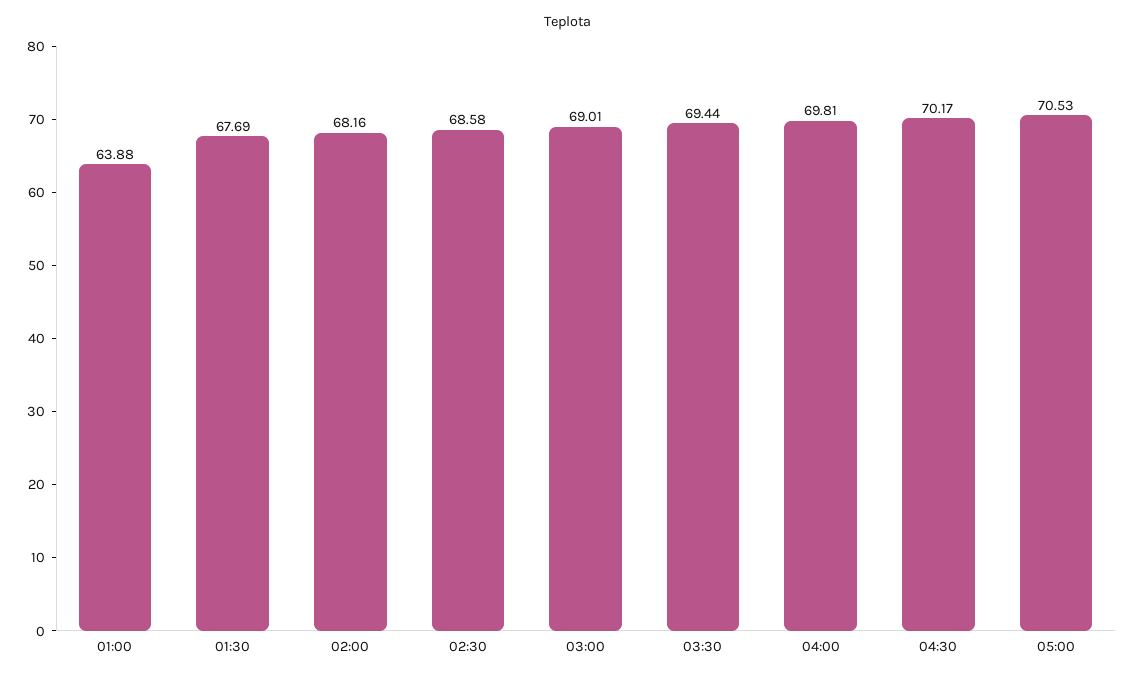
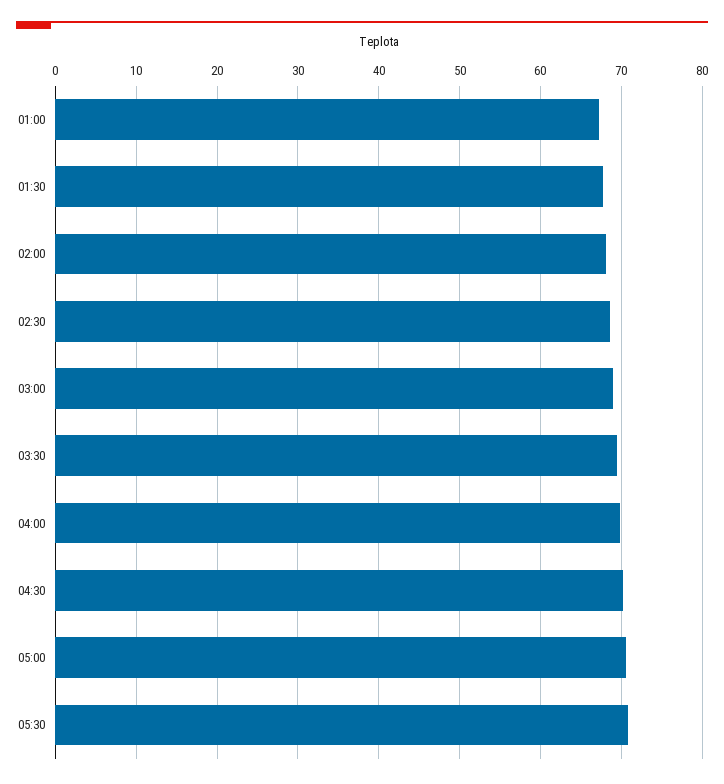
01:00: 63.88 -> 67
05:30: none -> 71

